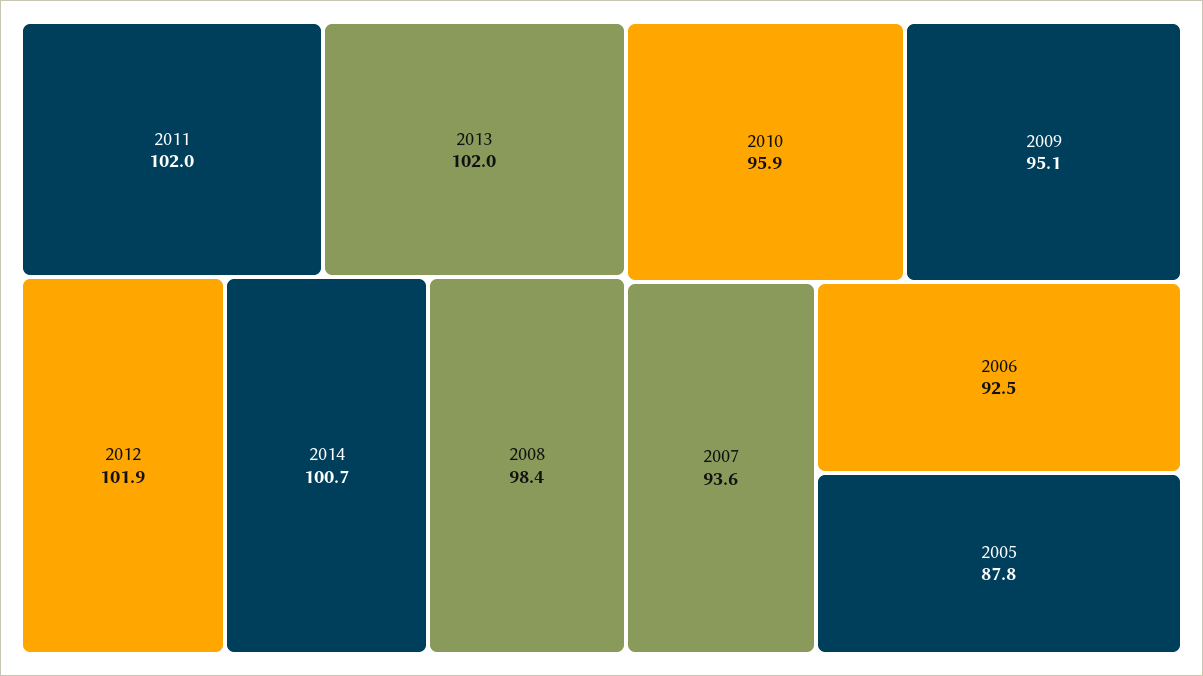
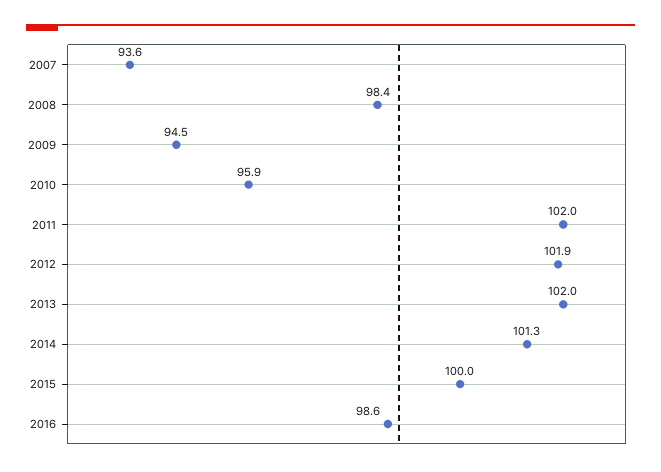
2014: 100.7 -> 101.3
2009: 95.1 -> 94.5
2006: 92.5 -> none
2005: 87.8 -> none
2015: none -> 100
2016: none -> 98.6

